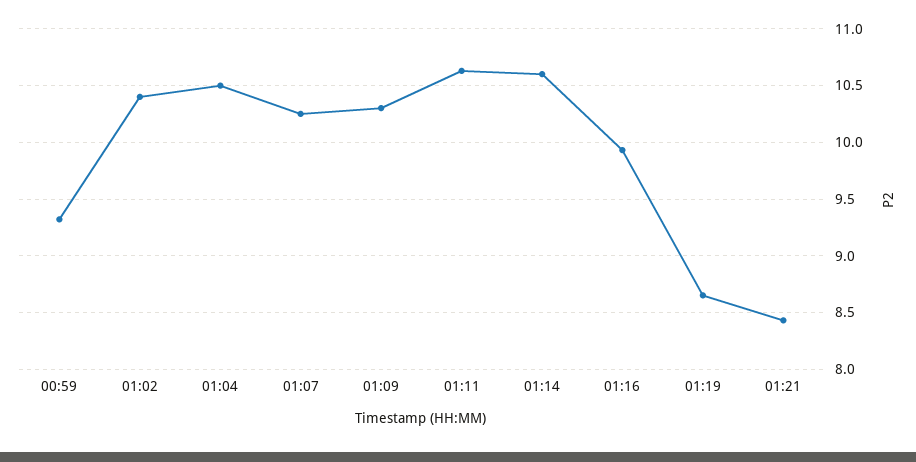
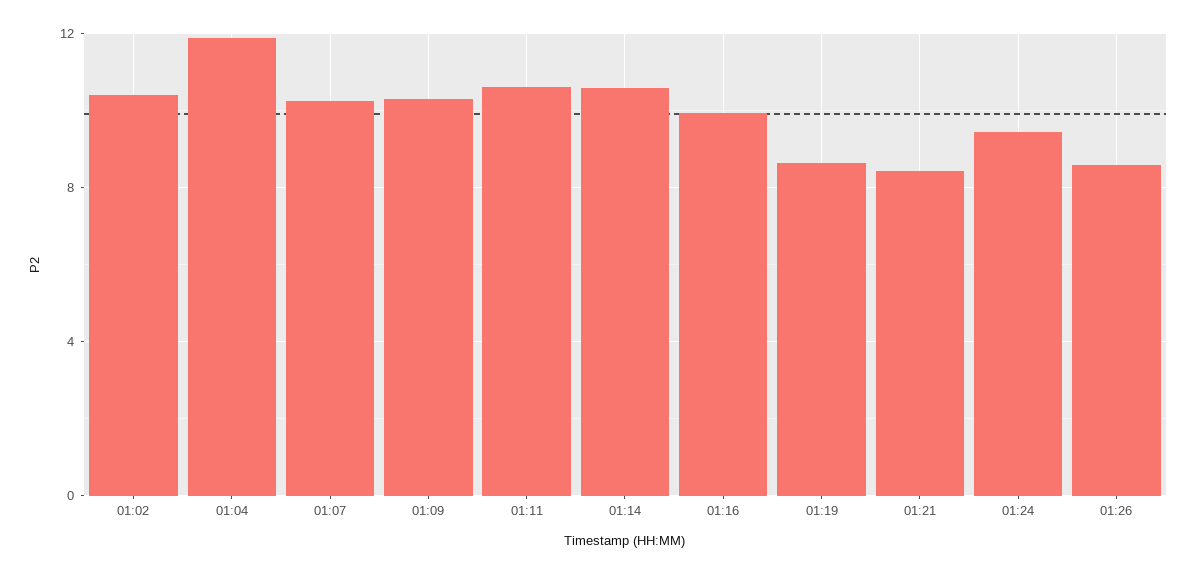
00:59: 9.3 -> none
01:04: 10.5 -> 12
01:24: none -> 9.5
01:26: none -> 8.5

